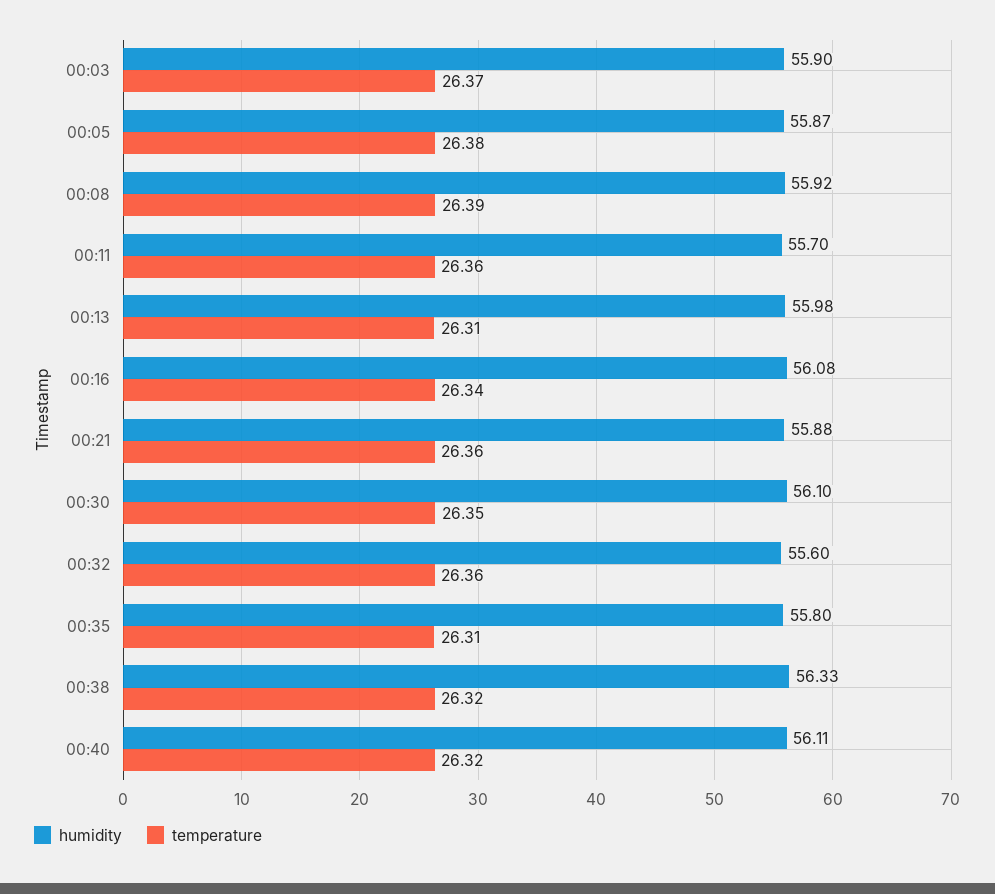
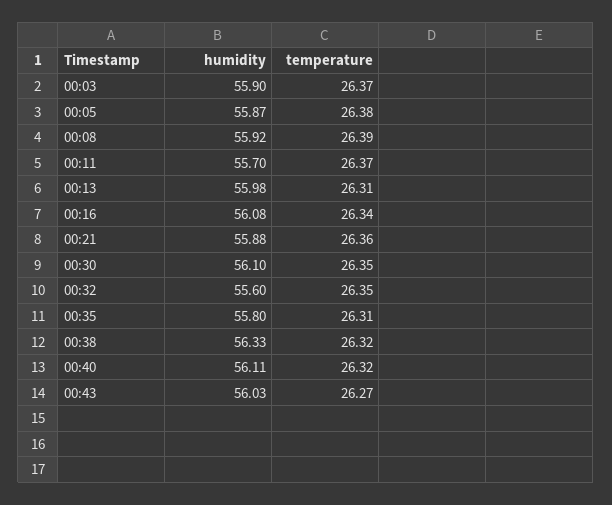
temperature, 00:11: 26.36 -> 26.37
temperature, 00:32: 26.36 -> 26.35
humidity, 00:43: none -> 56.03
temperature, 00:43: none -> 26.27

